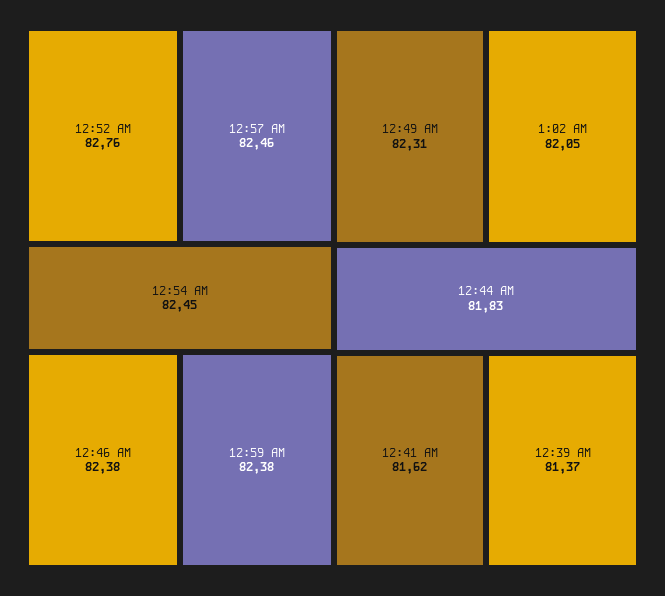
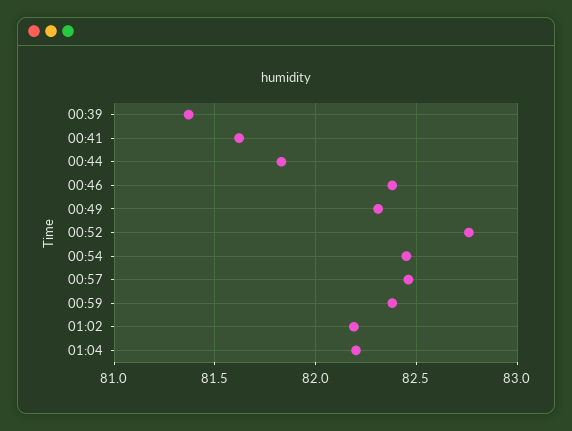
1:02 AM: 82.05 -> 82.2
01:04: none -> 82.2

